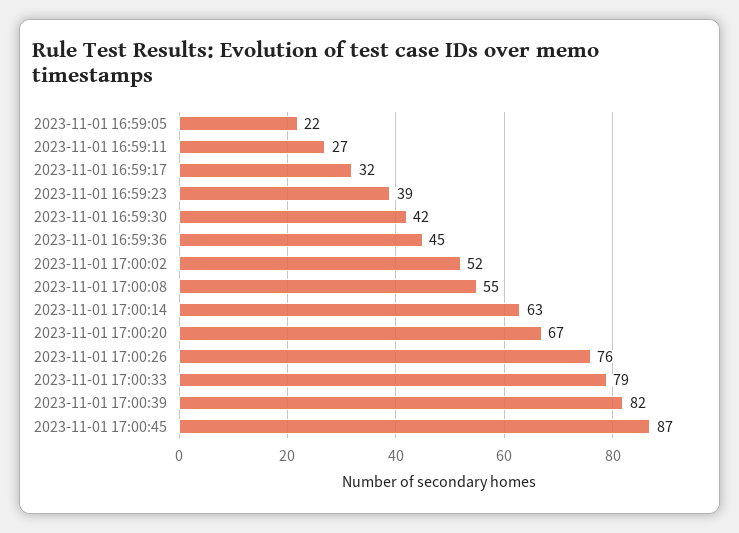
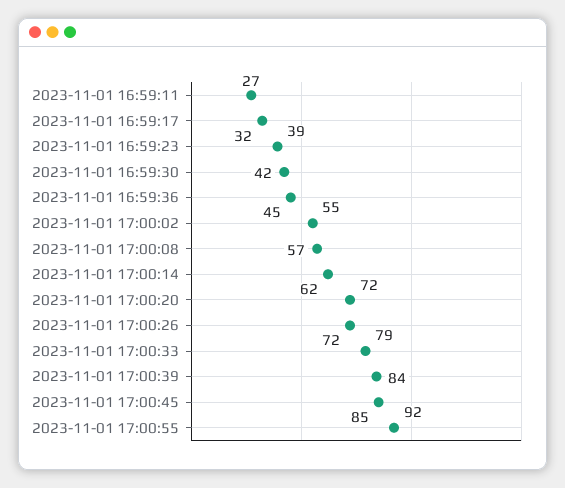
2023-11-01 16:59:05: 22 -> none
2023-11-01 17:00:02: 52 -> 55
2023-11-01 17:00:08: 55 -> 57
2023-11-01 17:00:14: 63 -> 62
2023-11-01 17:00:20: 67 -> 72
2023-11-01 17:00:26: 76 -> 72
2023-11-01 17:00:39: 82 -> 84
2023-11-01 17:00:45: 87 -> 85
2023-11-01 17:00:55: none -> 92

